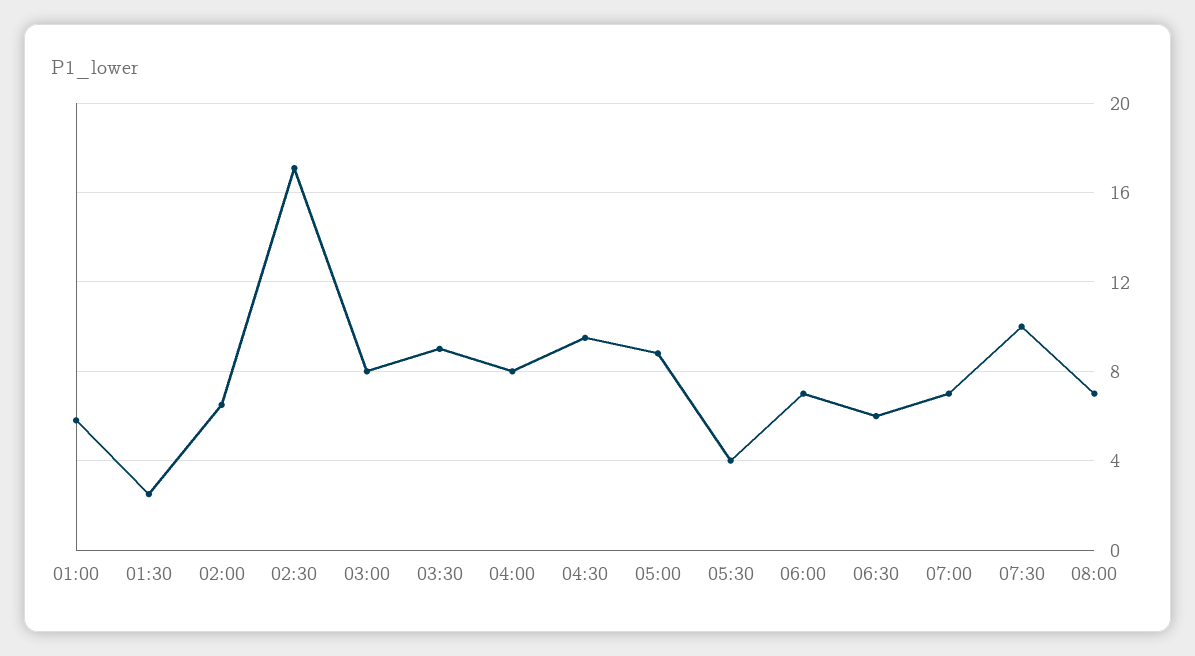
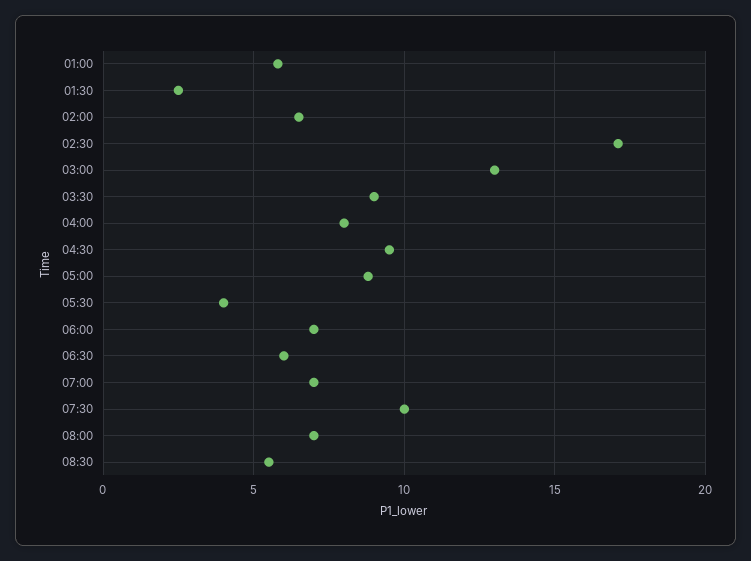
03:00: 8 -> 13
08:30: none -> 5.5

